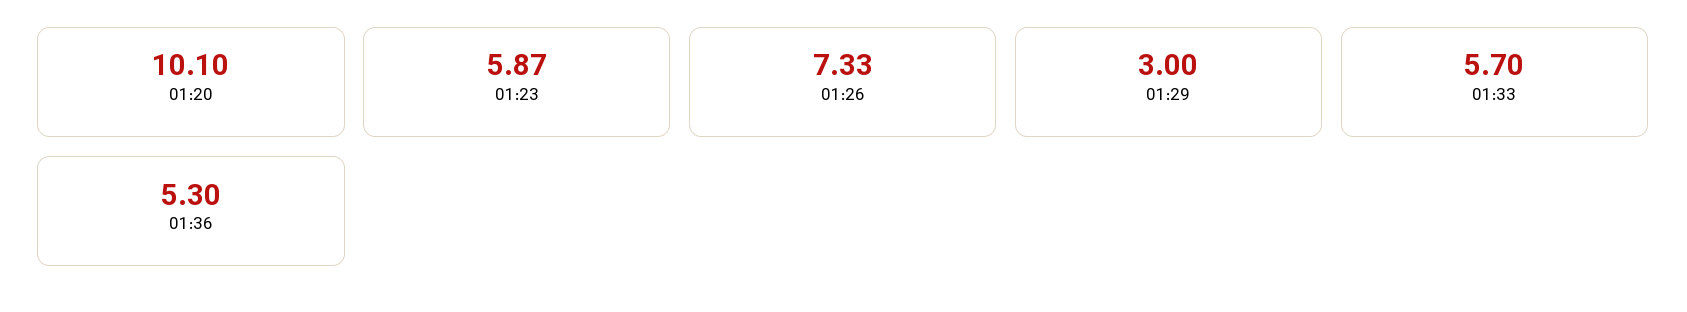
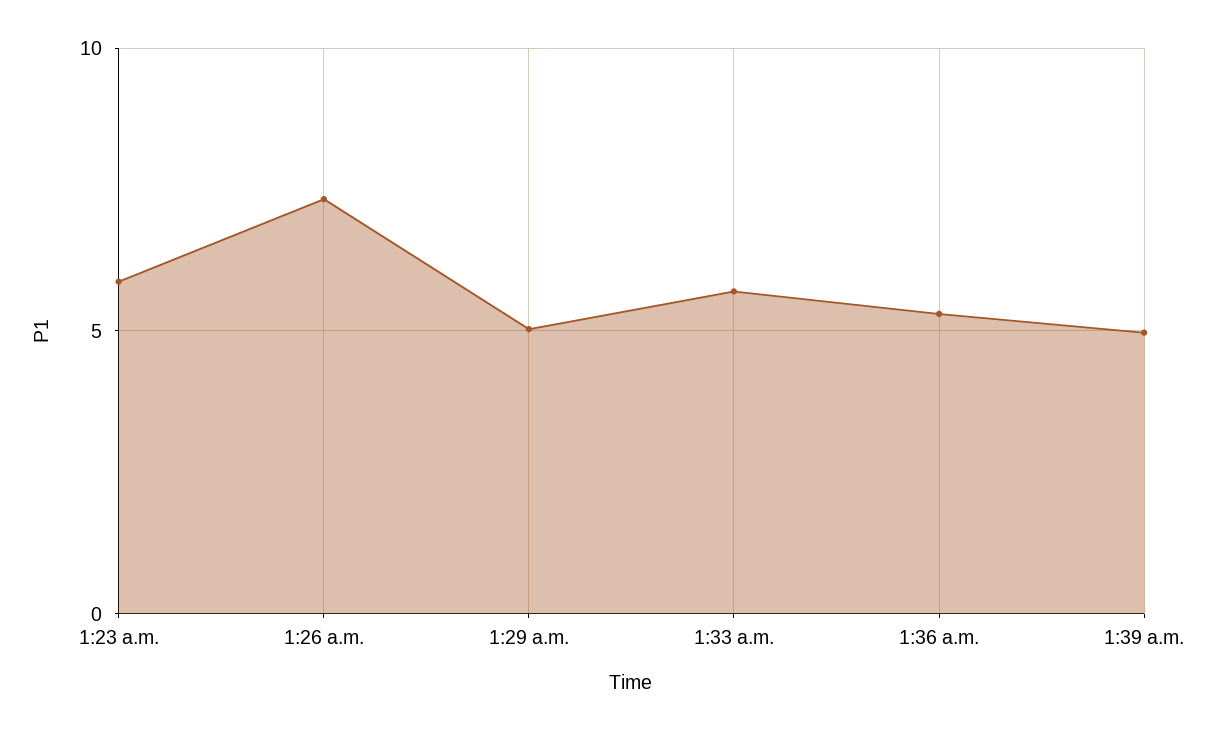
01:20: 10.1 -> none
01:29: 3 -> 5
1:39 a.m.: none -> 5

